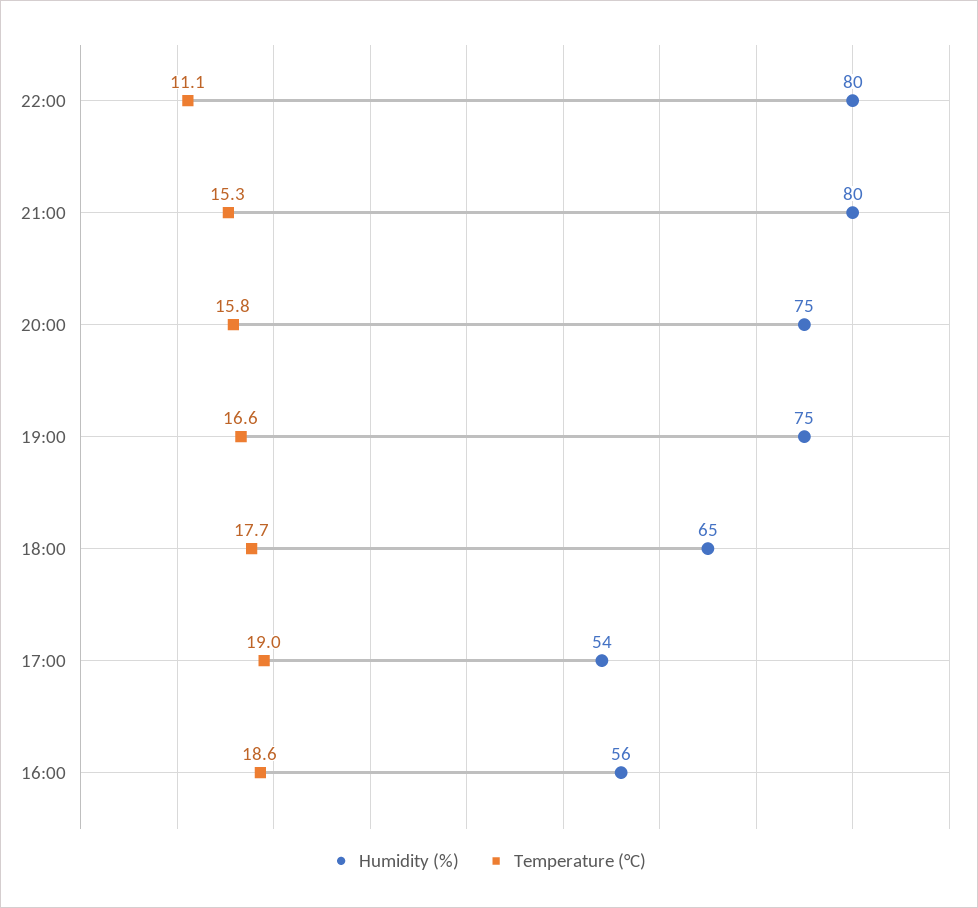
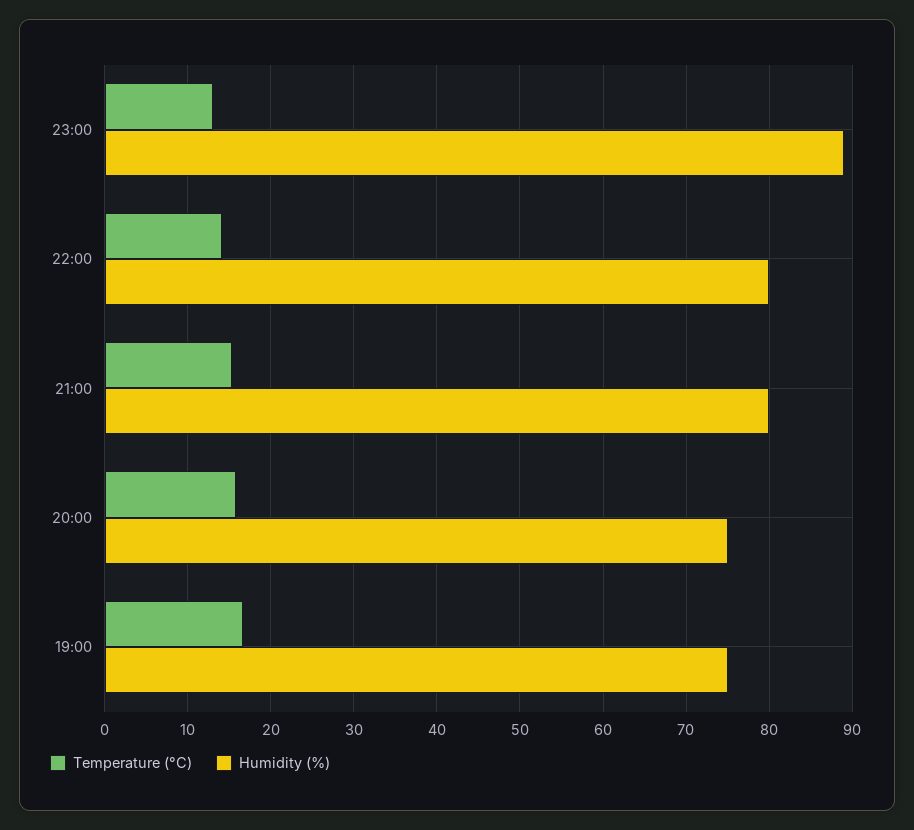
Temperature (°C), 22:00: 11.1 -> 14
Humidity (%), 18:00: 65 -> none
Temperature (°C), 18:00: 17.7 -> none
Humidity (%), 17:00: 54 -> none
Temperature (°C), 17:00: 19 -> none
Humidity (%), 16:00: 56 -> none
Temperature (°C), 16:00: 18.6 -> none
Temperature (°C), 23:00: none -> 13
Humidity (%), 23:00: none -> 89

